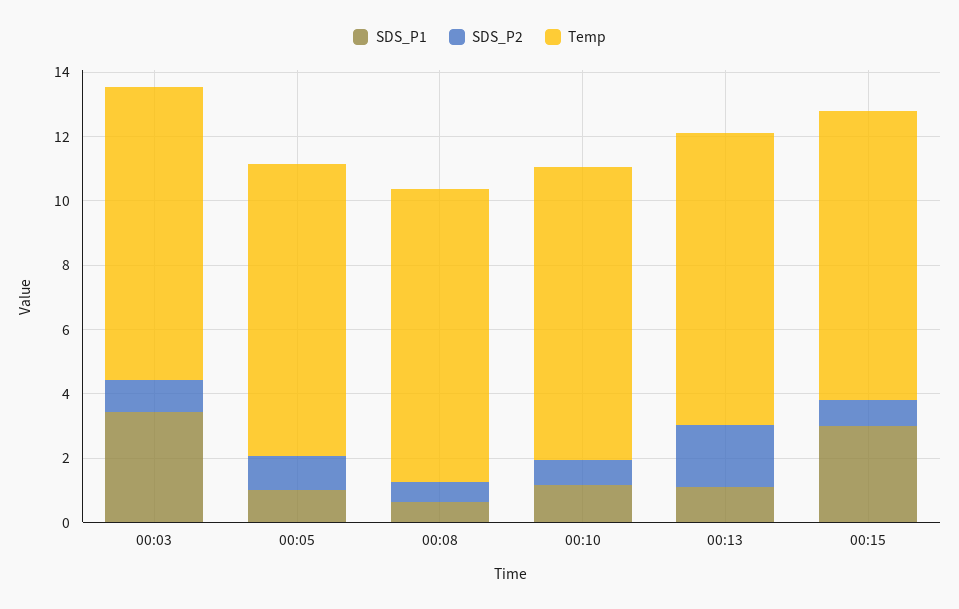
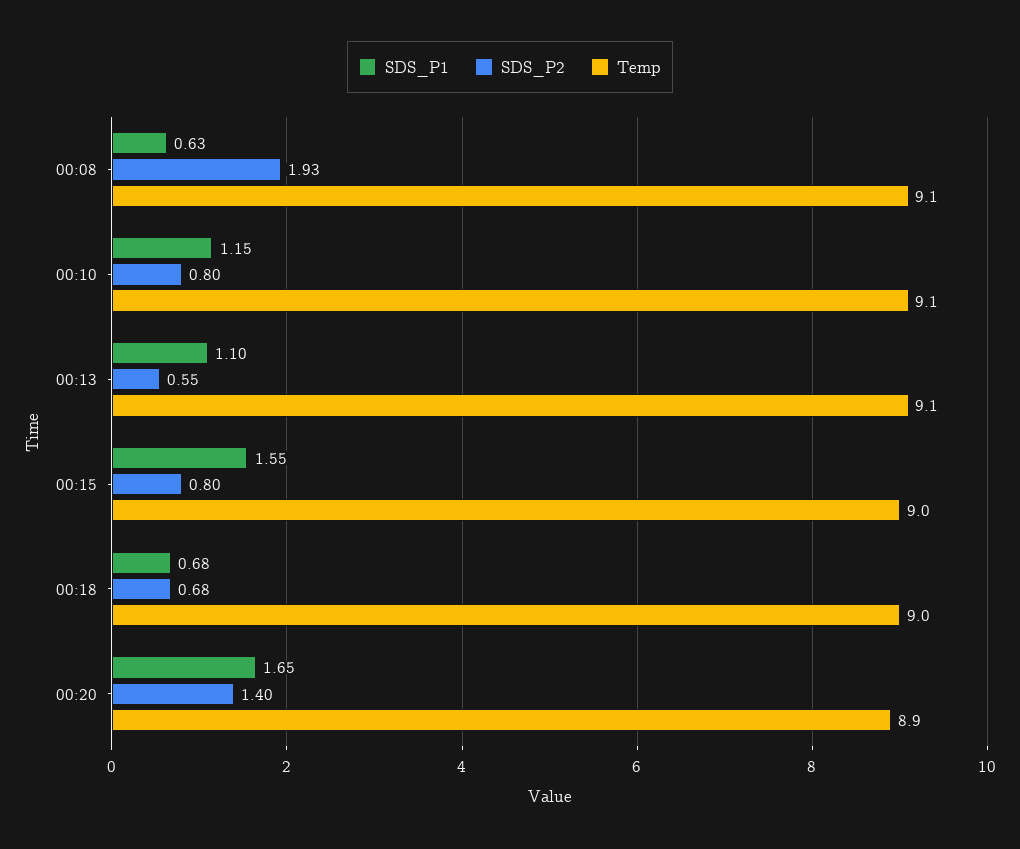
SDS_P1, 00:03: 3.5 -> none
SDS_P2, 00:03: 1 -> none
Temp, 00:03: 9 -> none
SDS_P1, 00:05: 1 -> none
SDS_P2, 00:05: 1 -> none
Temp, 00:05: 9 -> none
SDS_P2, 00:08: 0.5 -> 1.93
SDS_P2, 00:13: 2 -> 0.55
SDS_P1, 00:15: 3 -> 1.55
SDS_P1, 00:18: none -> 0.68
SDS_P2, 00:18: none -> 0.68
Temp, 00:18: none -> 9
SDS_P1, 00:20: none -> 1.65
SDS_P2, 00:20: none -> 1.4
Temp, 00:20: none -> 8.9

